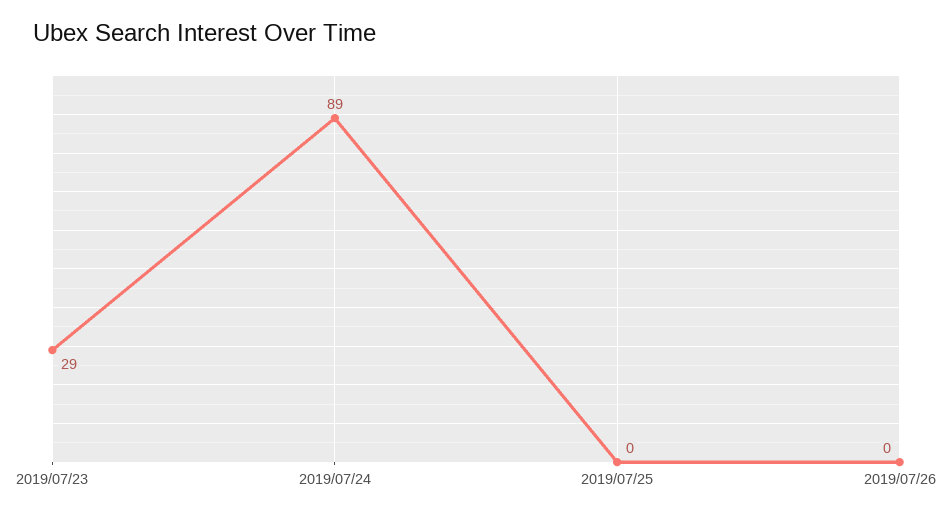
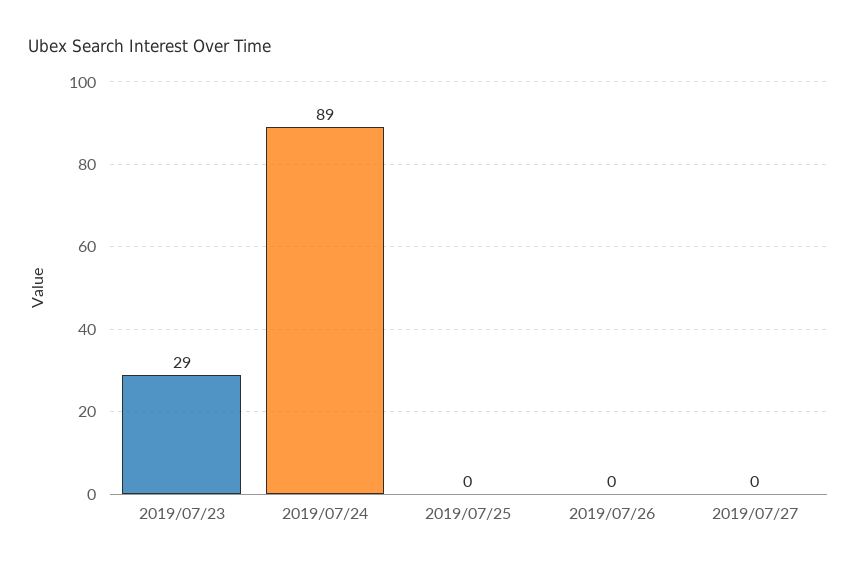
2019/07/27: none -> 0

